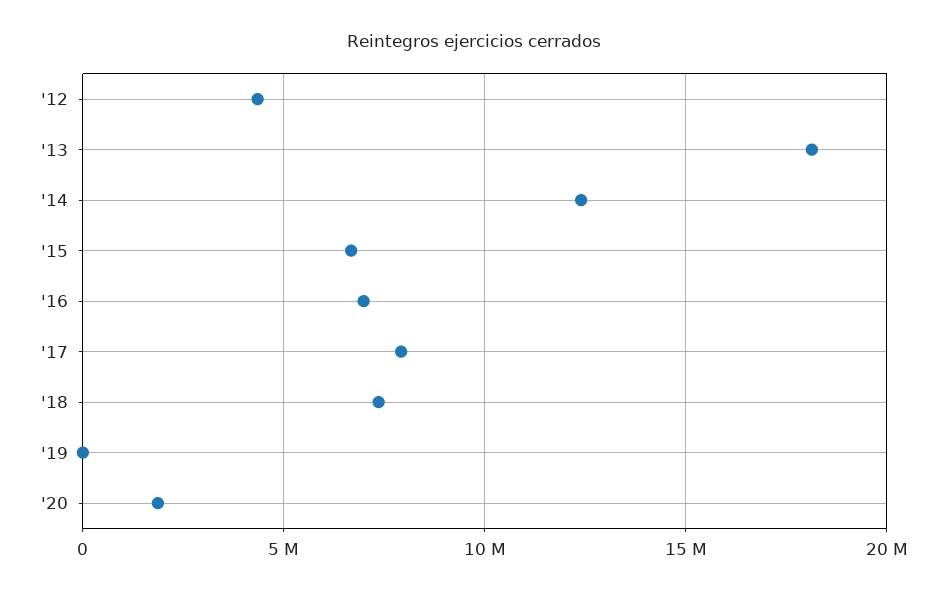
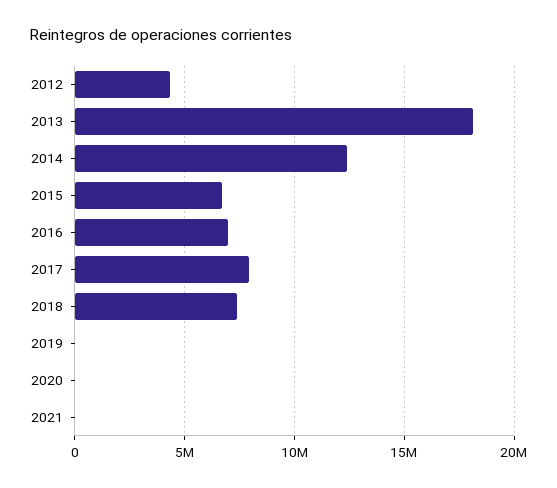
'20: 2000000 -> 0
2021: none -> 0

